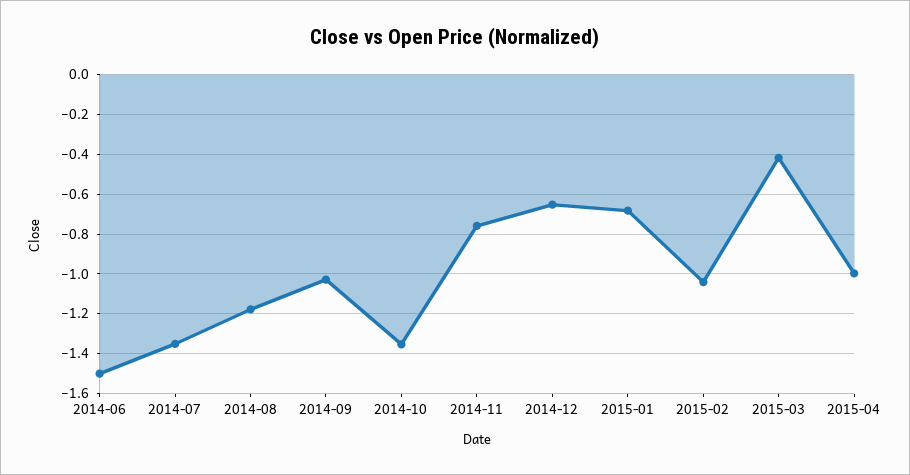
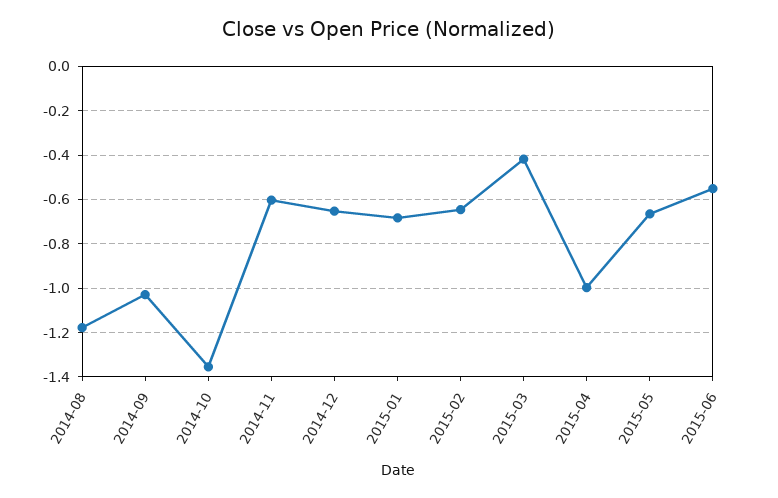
2014-06: -1.5 -> none
2014-07: -1.35 -> none
2014-11: -0.75 -> -0.6
2015-02: -1.05 -> -0.65
2015-05: none -> -0.65
2015-06: none -> -0.55

